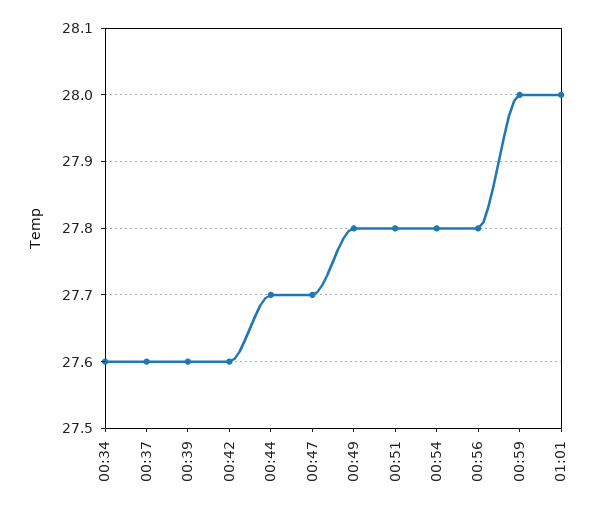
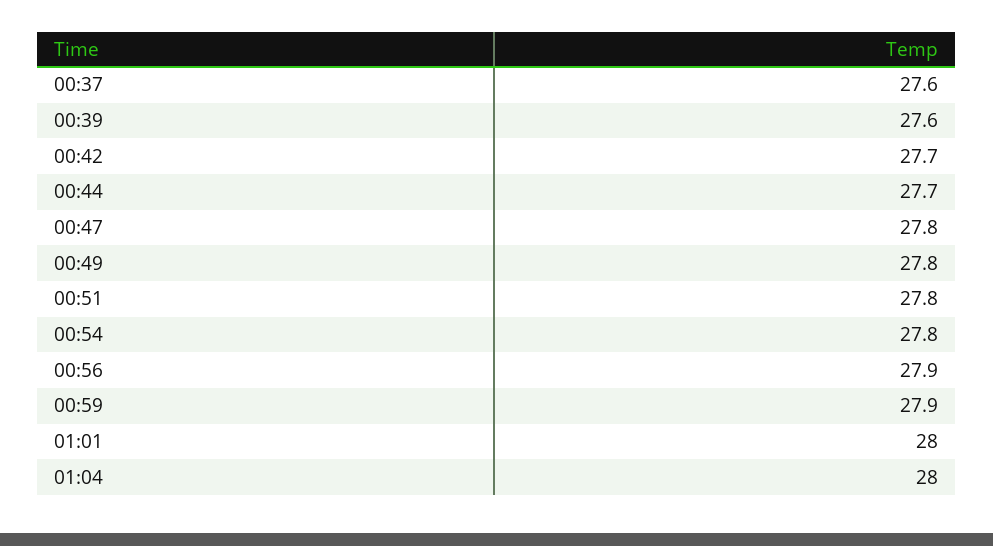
00:34: 27.6 -> none
00:42: 27.6 -> 27.7
00:47: 27.7 -> 27.8
00:56: 27.8 -> 27.9
00:59: 28 -> 27.9
01:04: none -> 28

